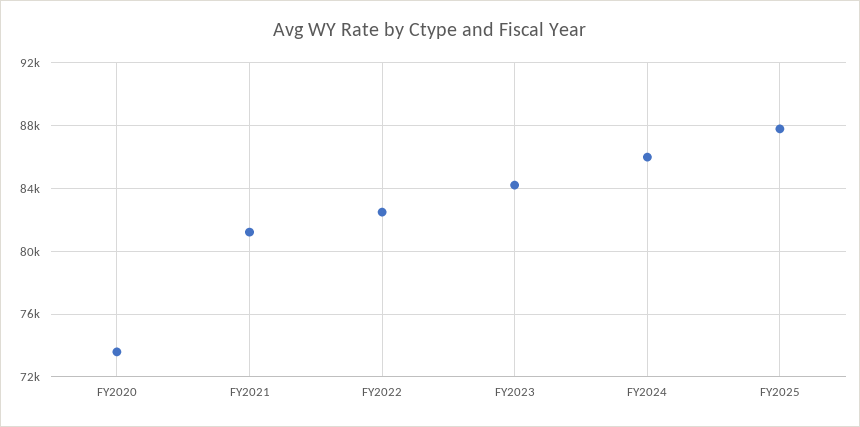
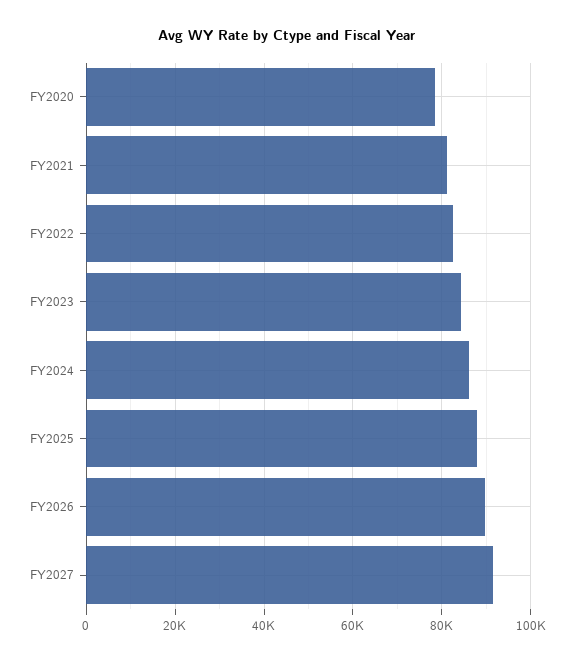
FY2020: 73500 -> 78000
FY2026: none -> 90000
FY2027: none -> 92000

